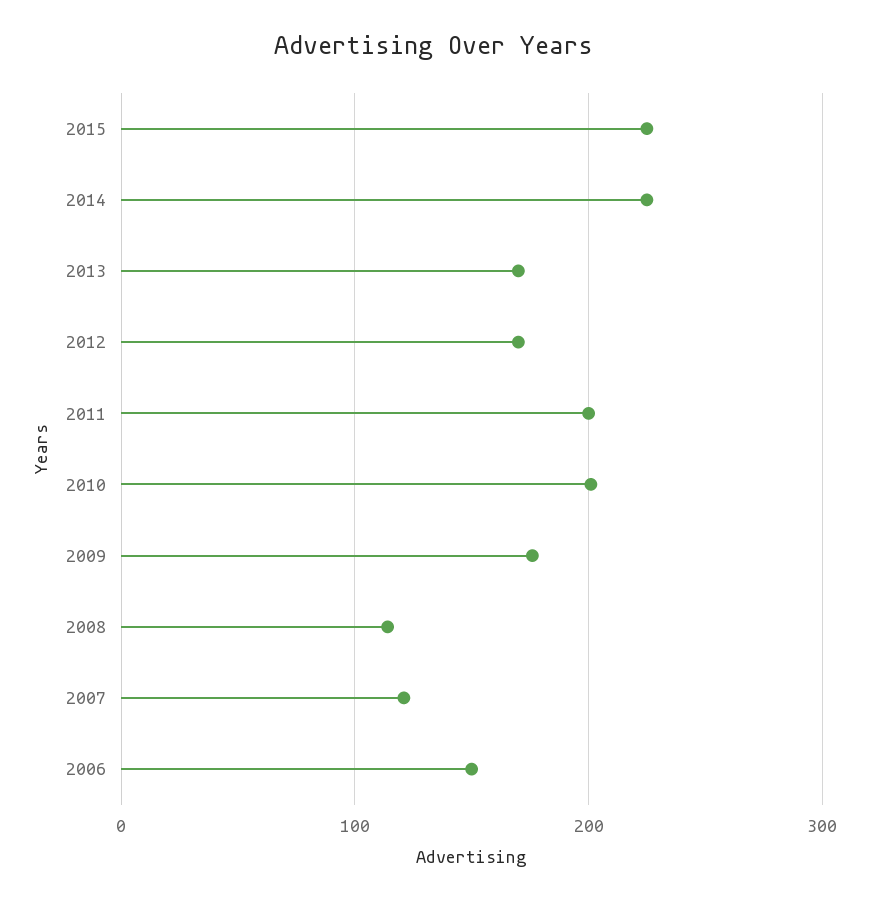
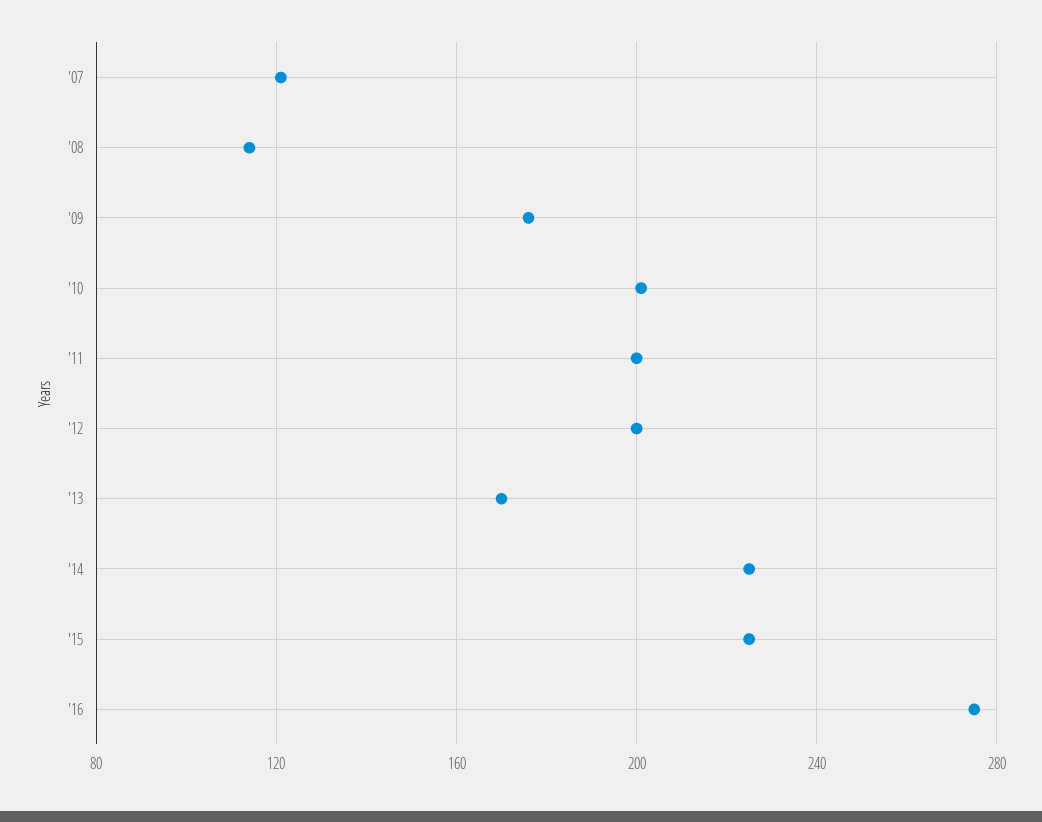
2012: 170 -> 200
2006: 150 -> none
'16: none -> 275

